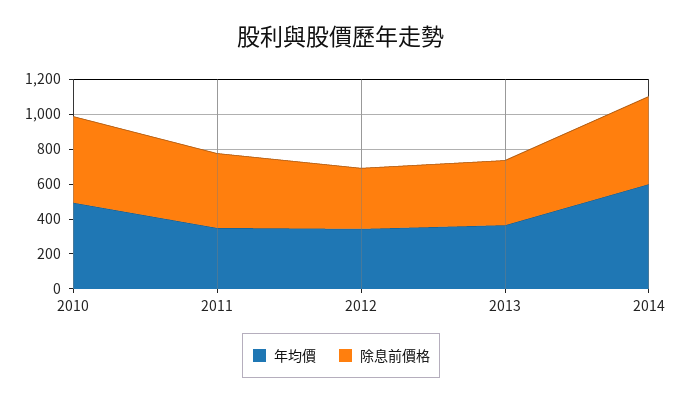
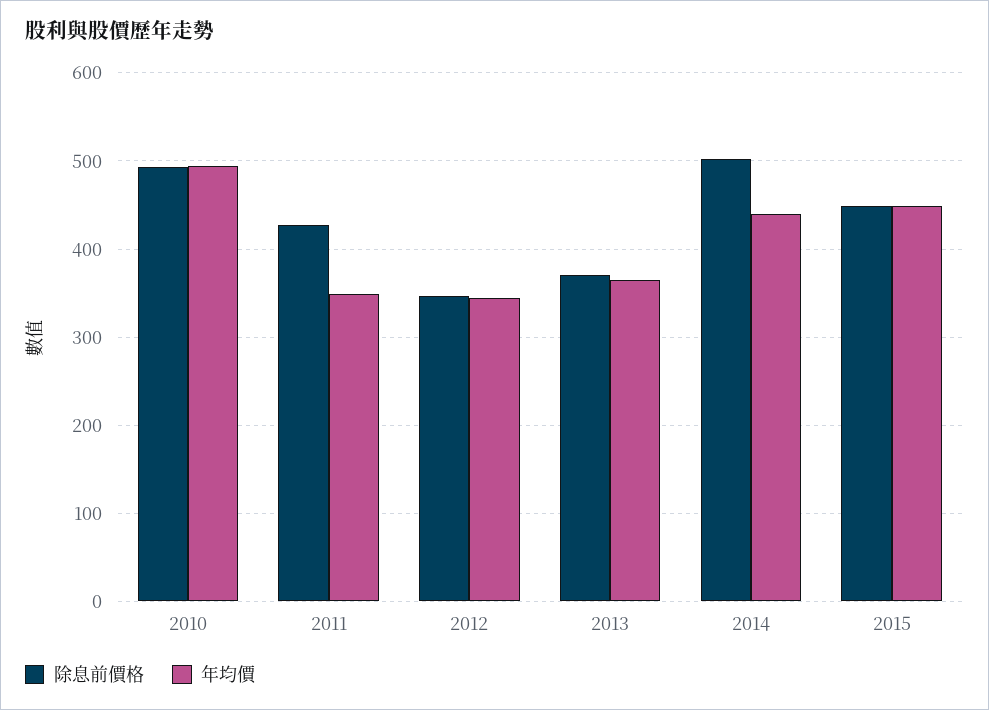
年均價, 2014: 600 -> 440
除息前價格, 2015: none -> 450
年均價, 2015: none -> 450

